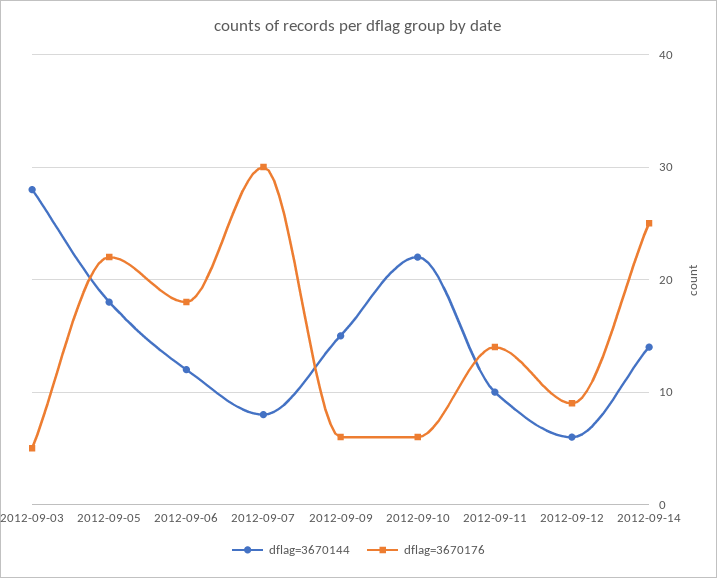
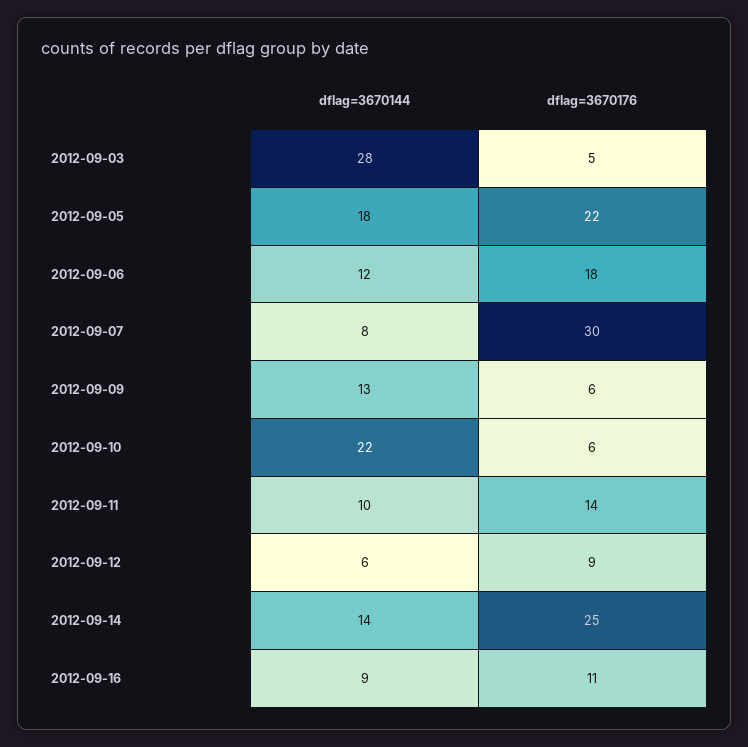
dflag=3670144, 2012-09-09: 15 -> 13
dflag=3670144, 2012-09-16: none -> 9
dflag=3670176, 2012-09-16: none -> 11

